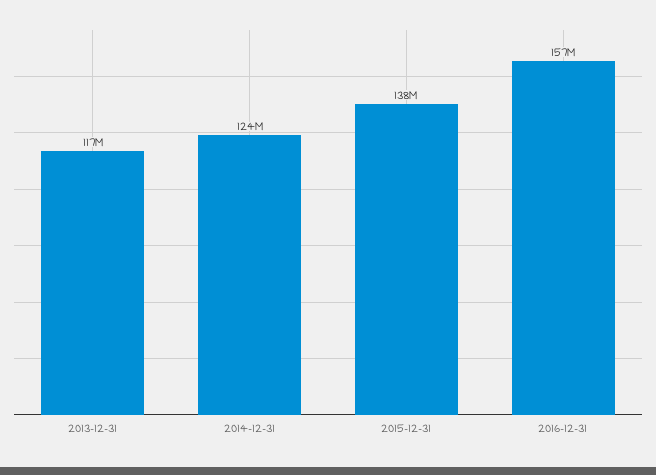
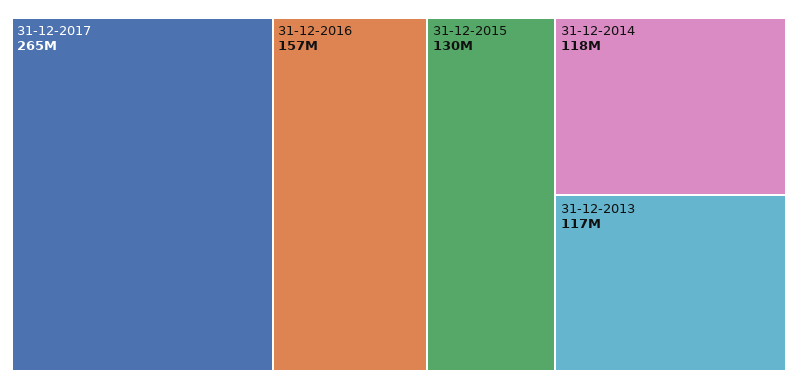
2014-12-31: 124000000 -> 118000000
2015-12-31: 138000000 -> 130000000
31-12-2017: none -> 265000000

